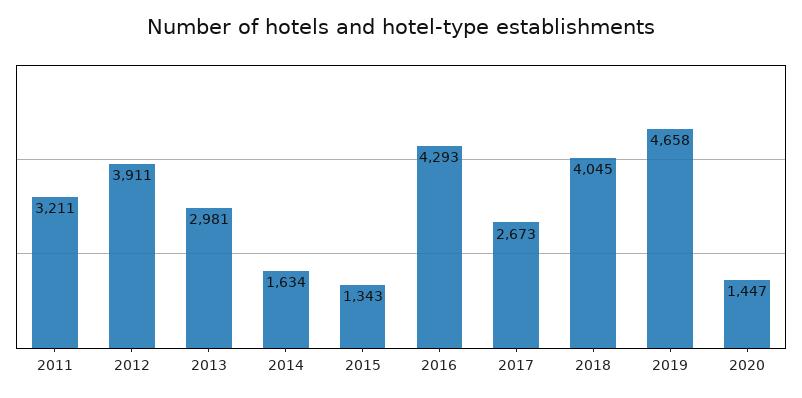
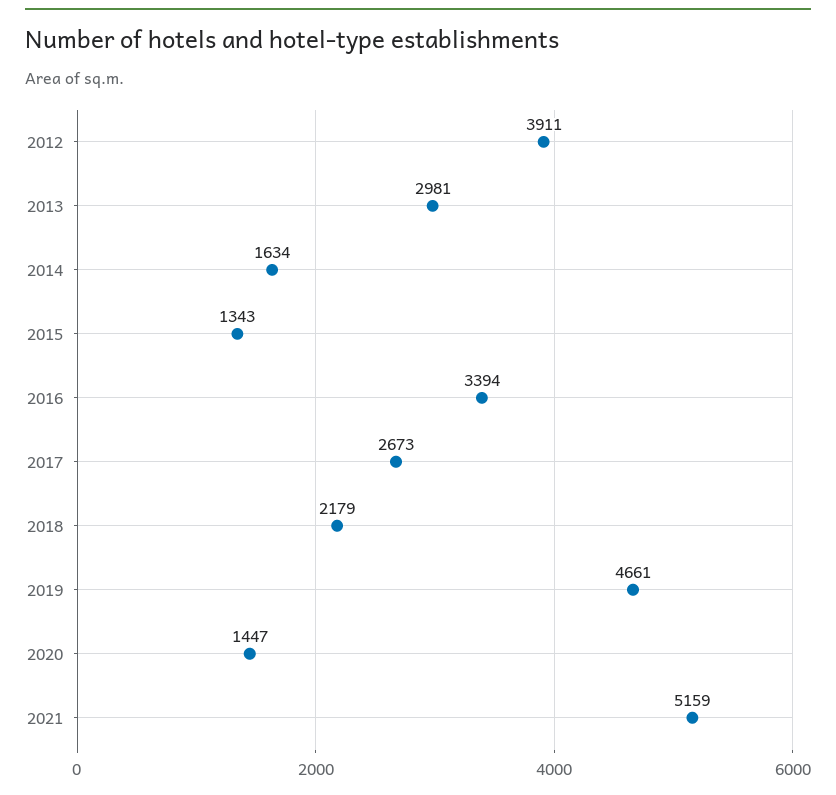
2011: 3211 -> none
2016: 4293 -> 3394
2018: 4045 -> 2179
2019: 4658 -> 4661
2021: none -> 5159

